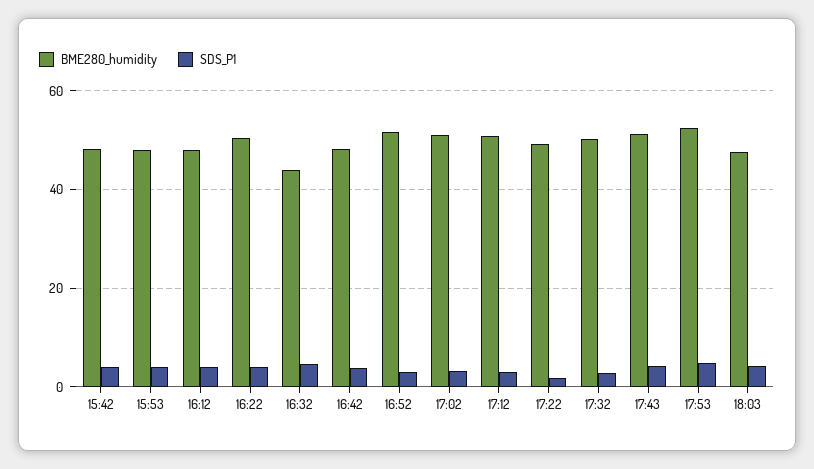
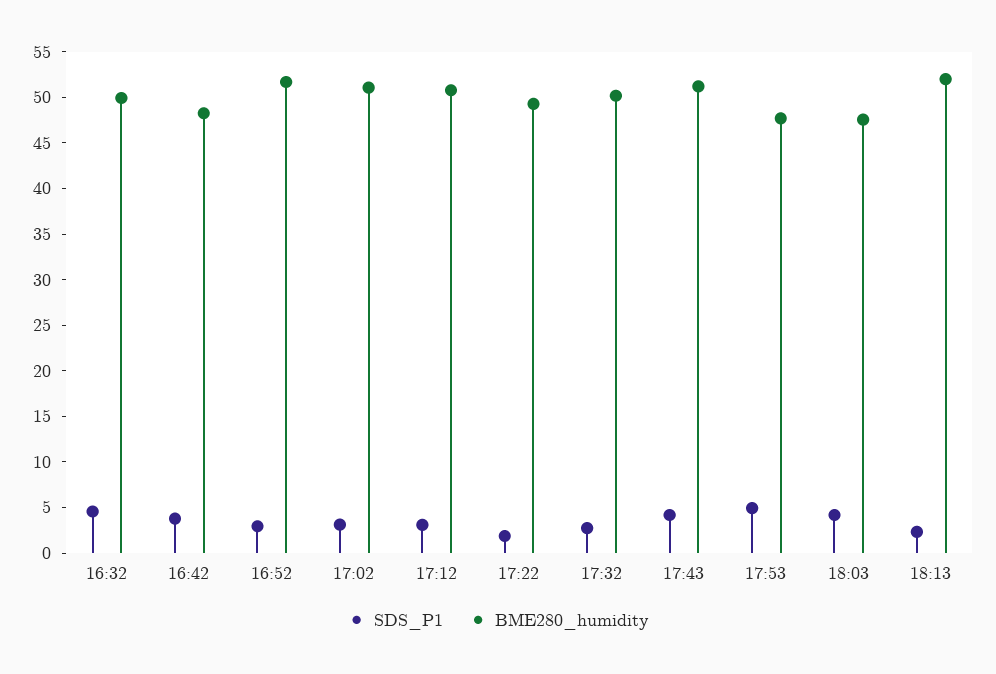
BME280_humidity, 15:42: 48 -> none
SDS_P1, 15:42: 4 -> none
BME280_humidity, 15:53: 48 -> none
SDS_P1, 15:53: 4 -> none
BME280_humidity, 16:12: 48 -> none
SDS_P1, 16:12: 4 -> none
BME280_humidity, 16:22: 50 -> none
SDS_P1, 16:22: 4 -> none
BME280_humidity, 16:32: 44 -> 50
BME280_humidity, 17:53: 52 -> 48
SDS_P1, 18:13: none -> 2
BME280_humidity, 18:13: none -> 52

